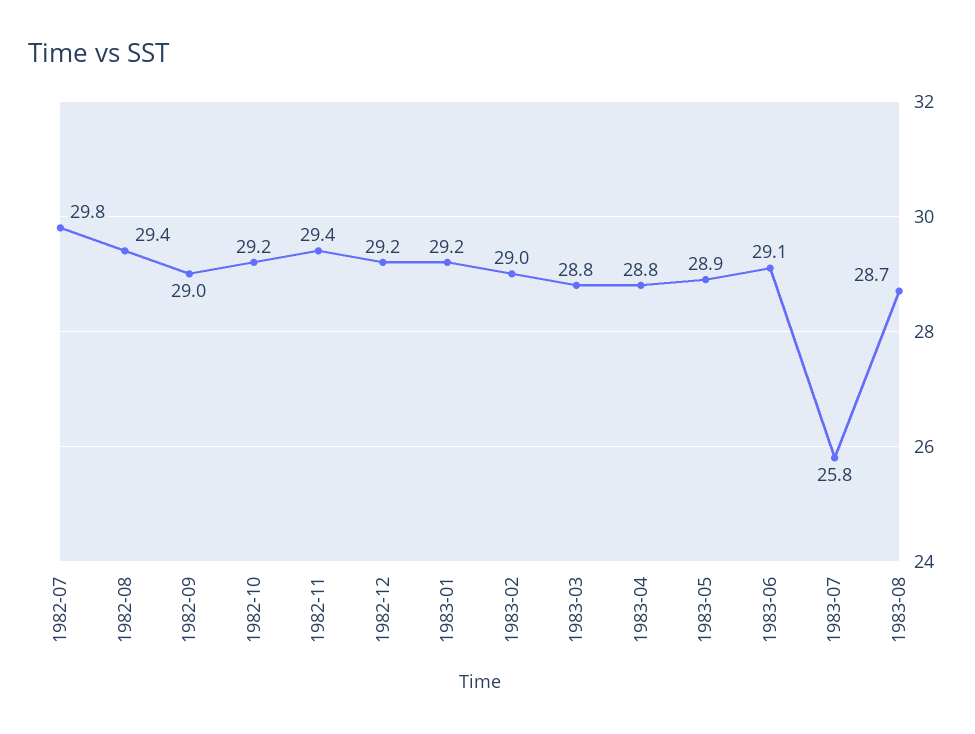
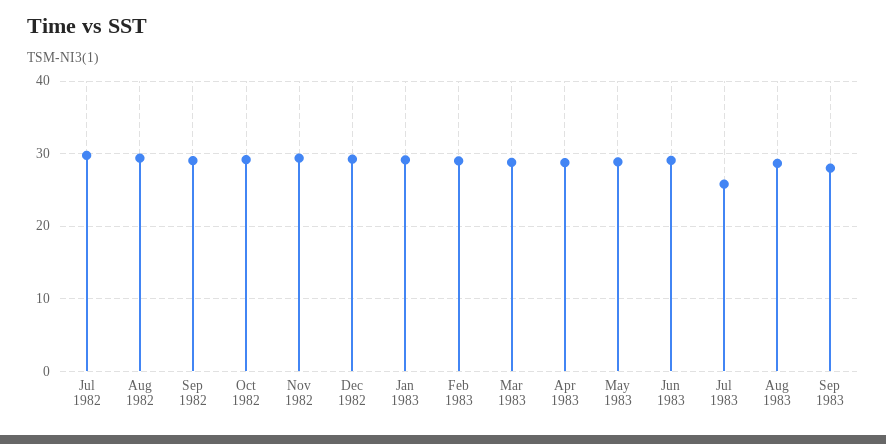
Sep 1983: none -> 28

